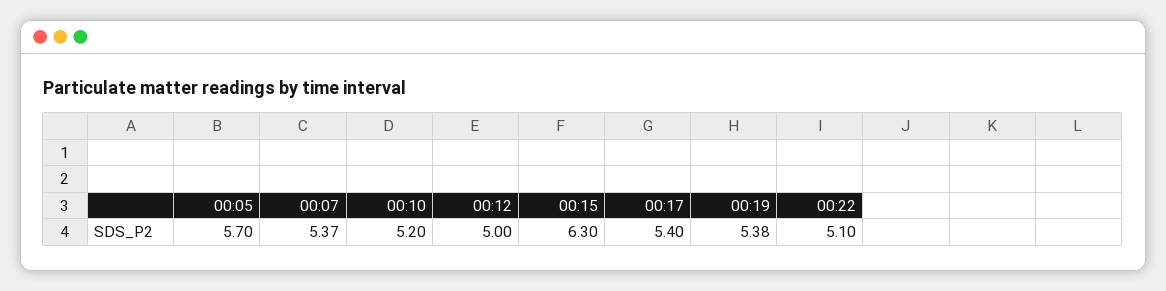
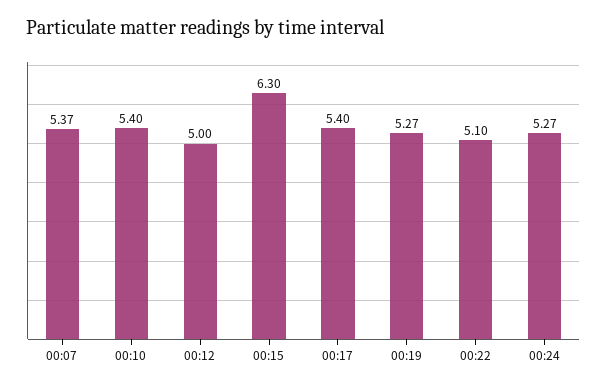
00:05: 5.7 -> none
00:10: 5.2 -> 5.4
00:19: 5.38 -> 5.27
00:24: none -> 5.27

